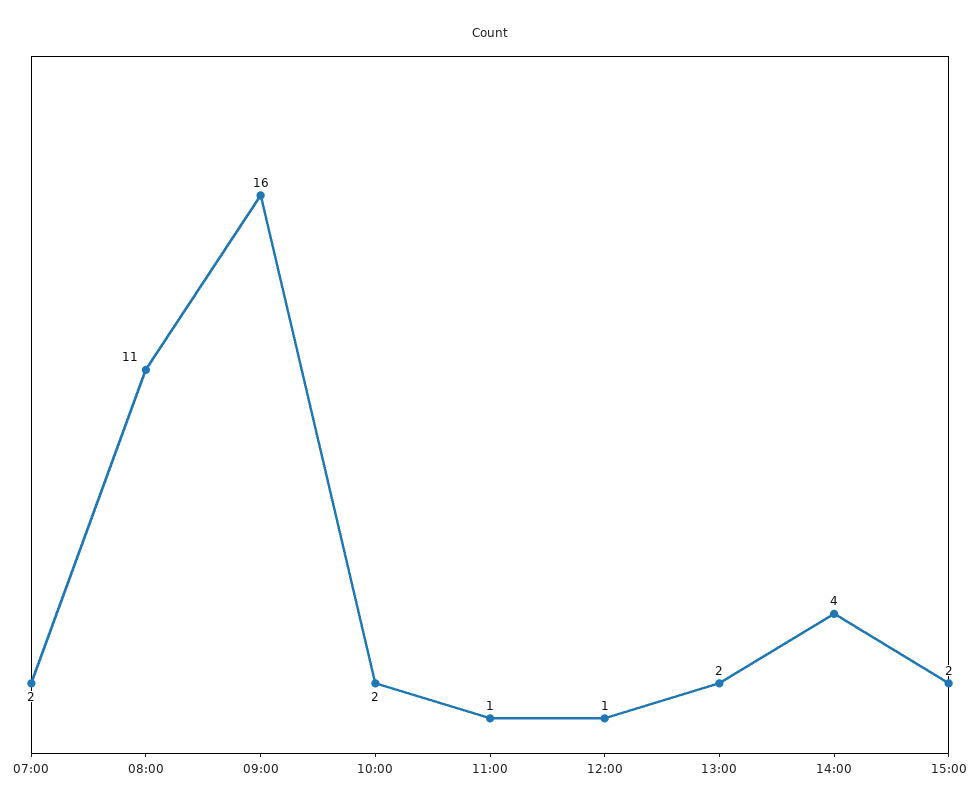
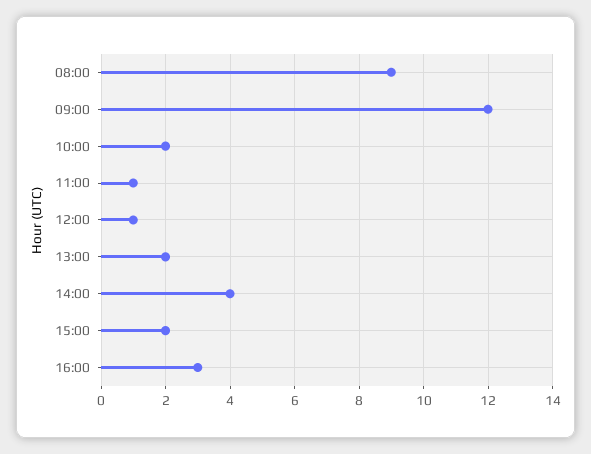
07:00: 2 -> none
08:00: 11 -> 9
09:00: 16 -> 12
16:00: none -> 3

